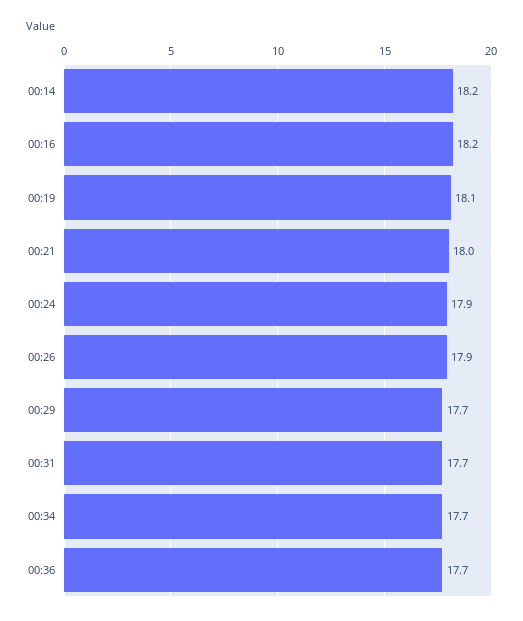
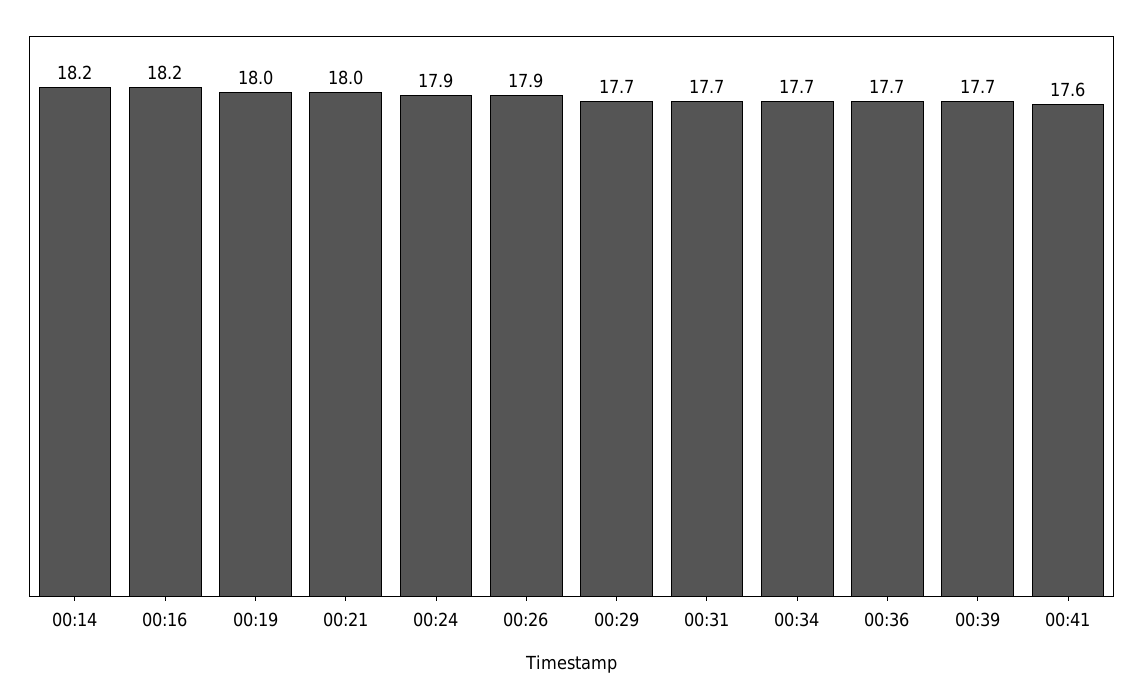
00:19: 18.1 -> 18
00:39: none -> 17.7
00:41: none -> 17.6

